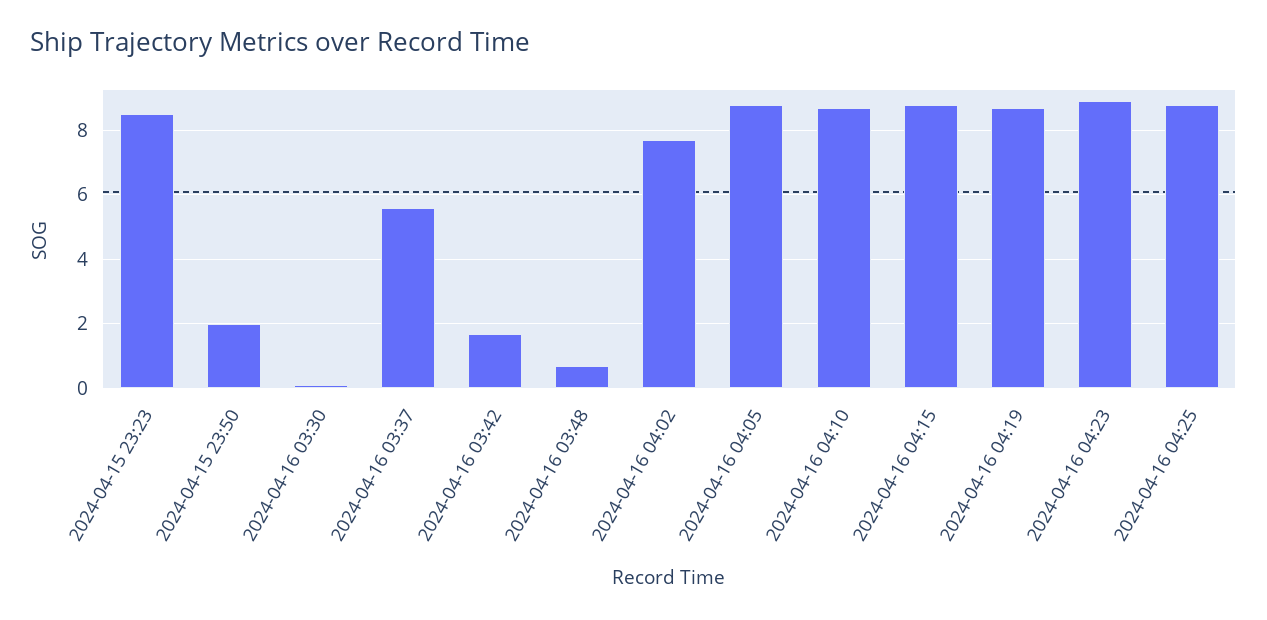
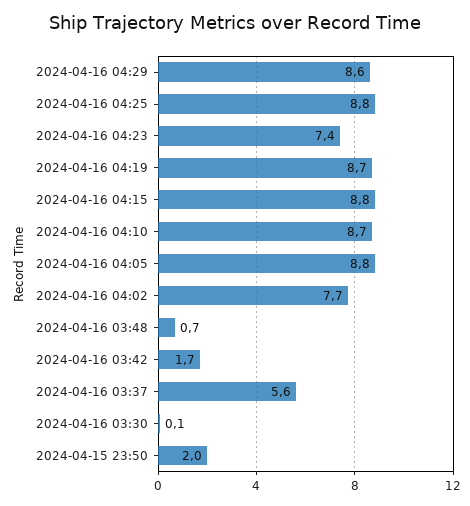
2024-04-15 23:23: 8.5 -> none
2024-04-16 04:23: 9 -> 7.4
2024-04-16 04:29: none -> 8.6

